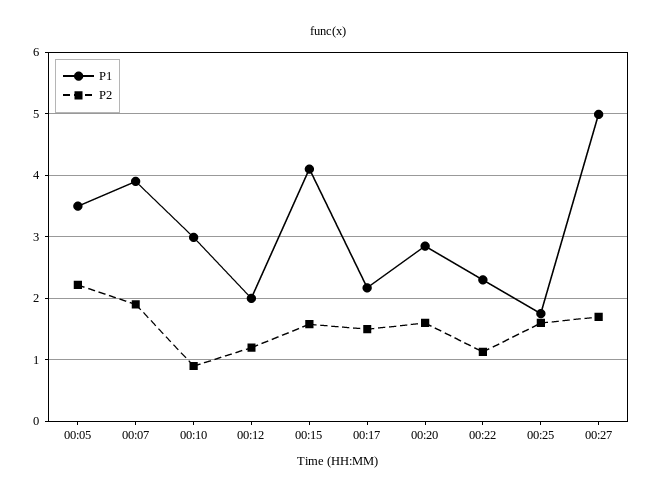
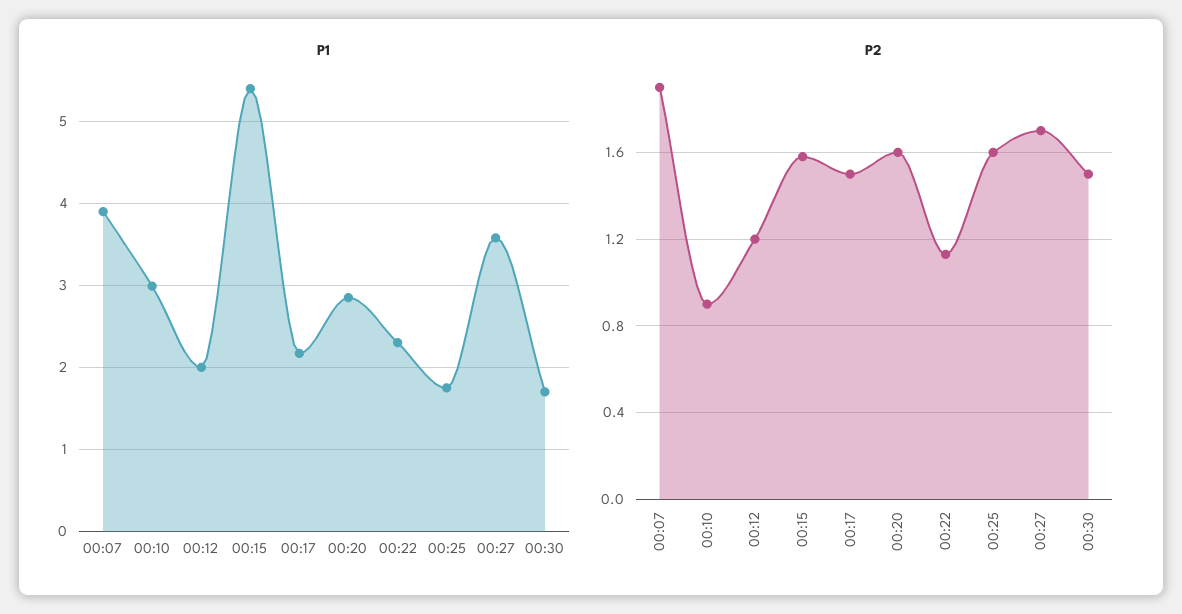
P1, 00:05: 3.5 -> none
P2, 00:05: 2.2 -> none
P1, 00:15: 4.1 -> 5.4
P1, 00:27: 5 -> 3.6
P1, 00:30: none -> 1.7
P2, 00:30: none -> 1.5

